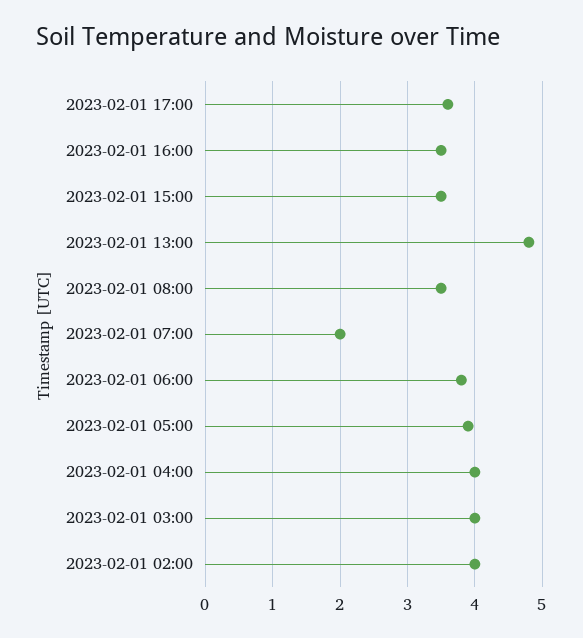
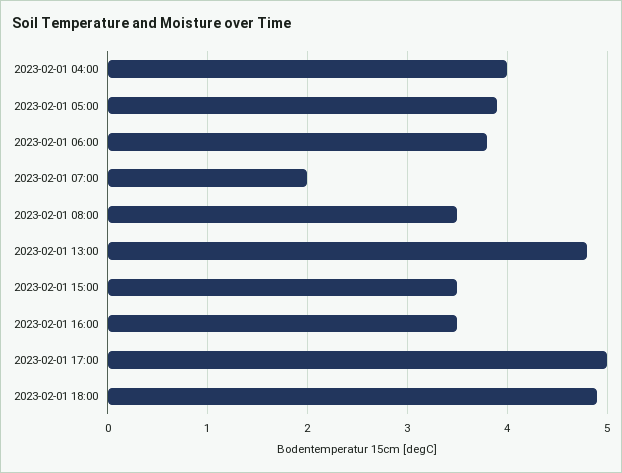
2023-02-01 17:00: 3.6 -> 5
2023-02-01 03:00: 4 -> none
2023-02-01 02:00: 4 -> none
2023-02-01 18:00: none -> 4.9

